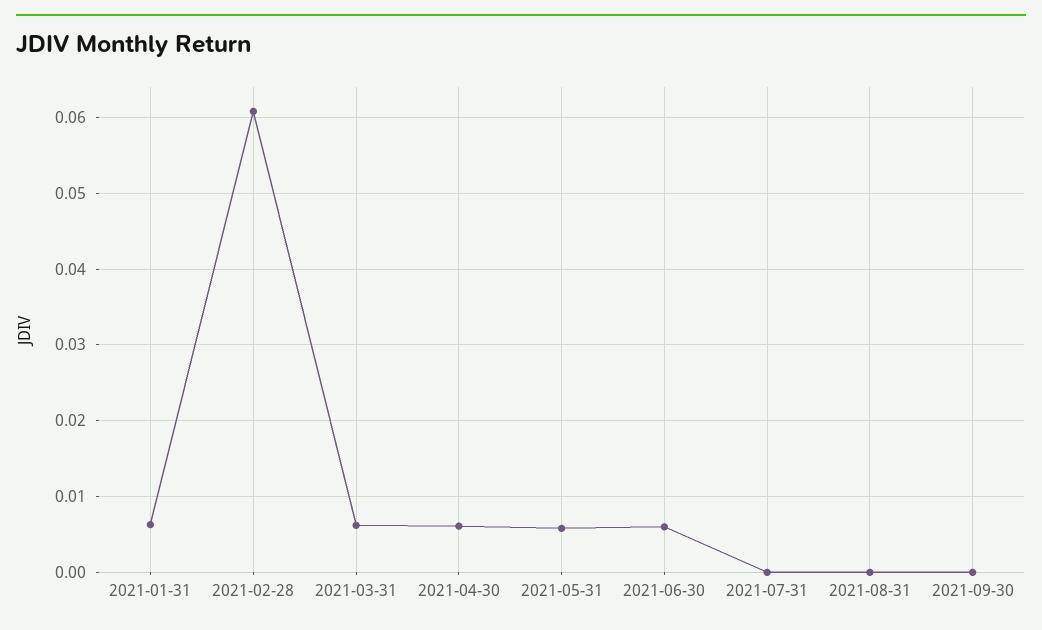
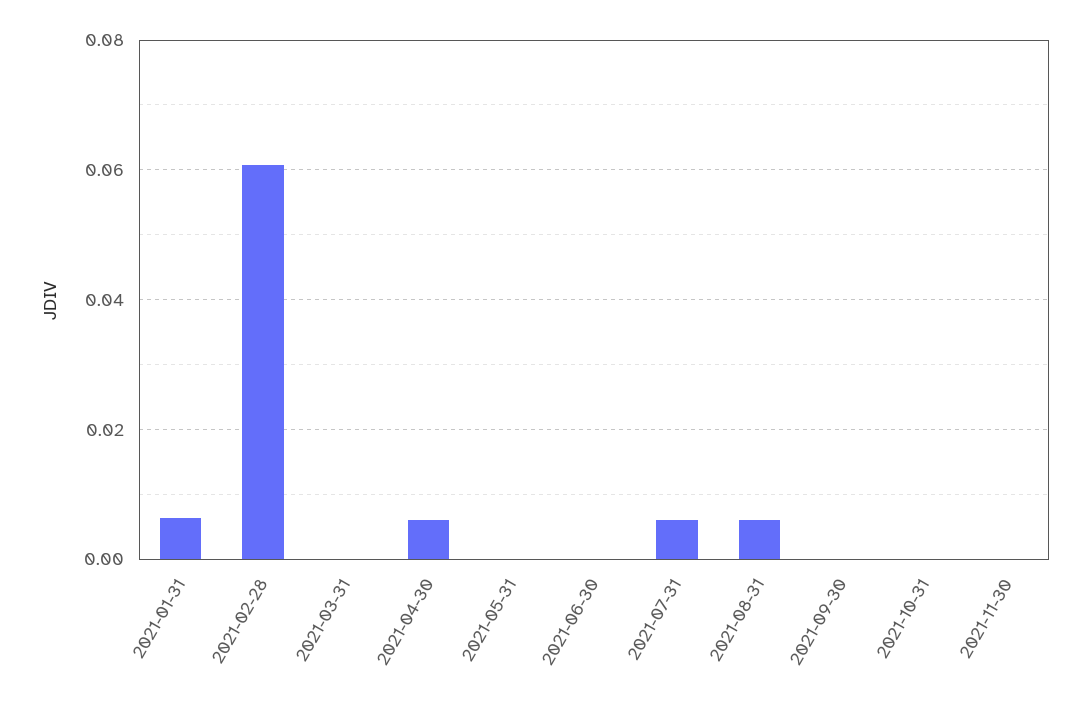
2021-03-31: 0.006 -> 0
2021-05-31: 0.006 -> 0
2021-06-30: 0.006 -> 0
2021-07-31: 0 -> 0.006
2021-08-31: 0 -> 0.006
2021-10-31: none -> 0
2021-11-30: none -> 0

